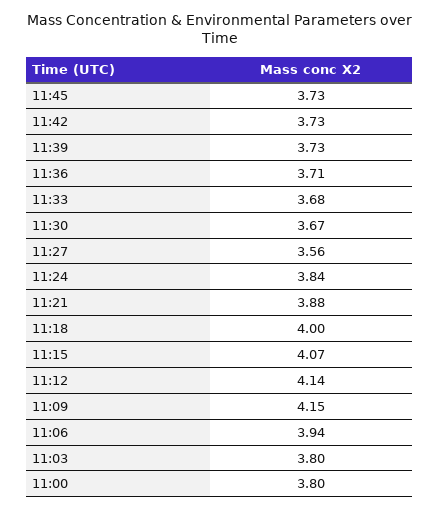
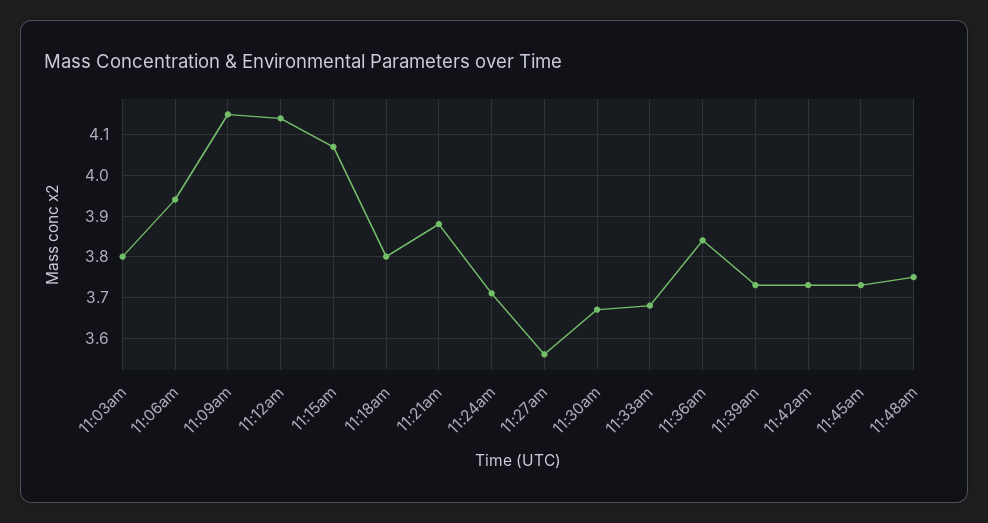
11:36: 3.71 -> 3.85
11:24: 3.84 -> 3.7
11:18: 4 -> 3.8
11:00: 3.8 -> none
11:48am: none -> 3.75

